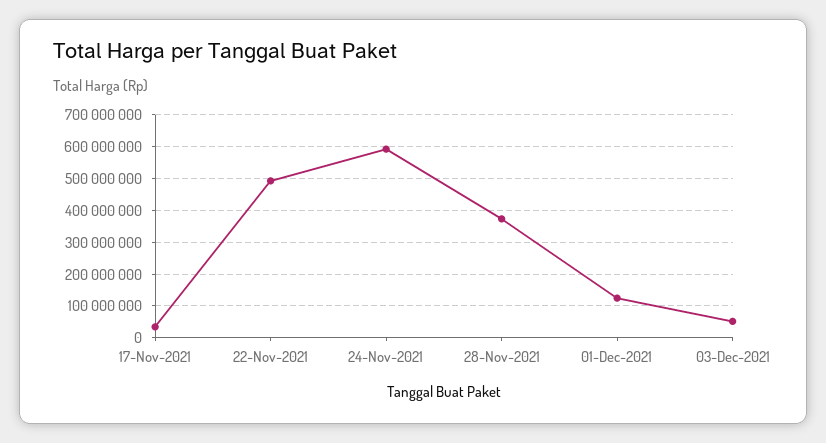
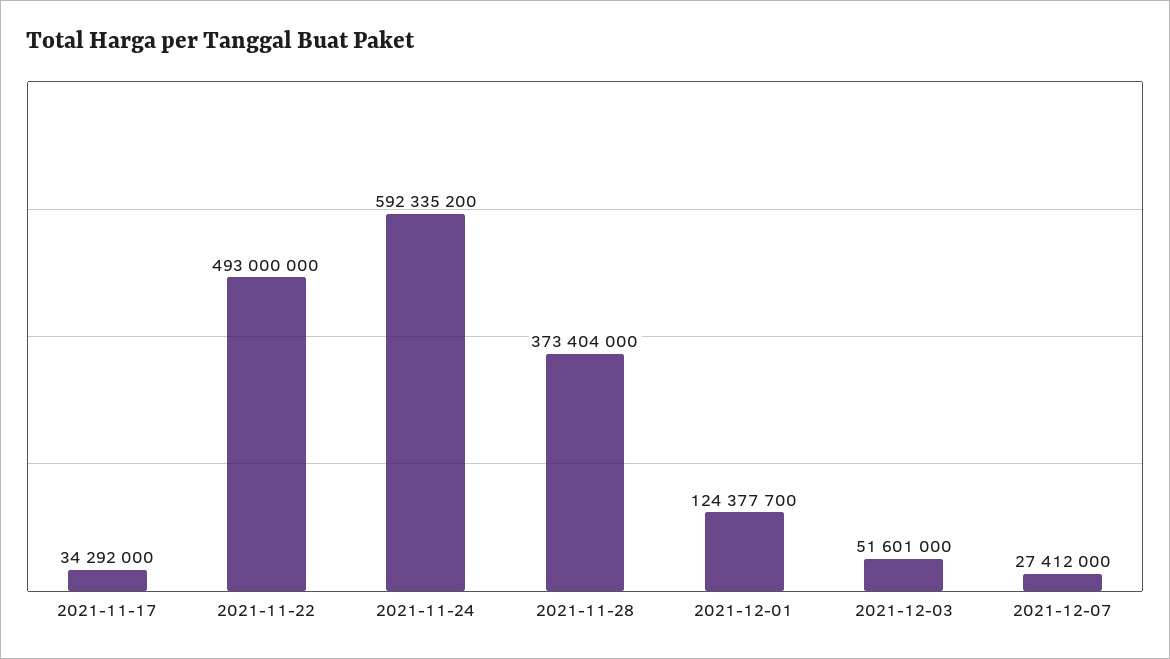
2021-12-07: none -> 27412000

